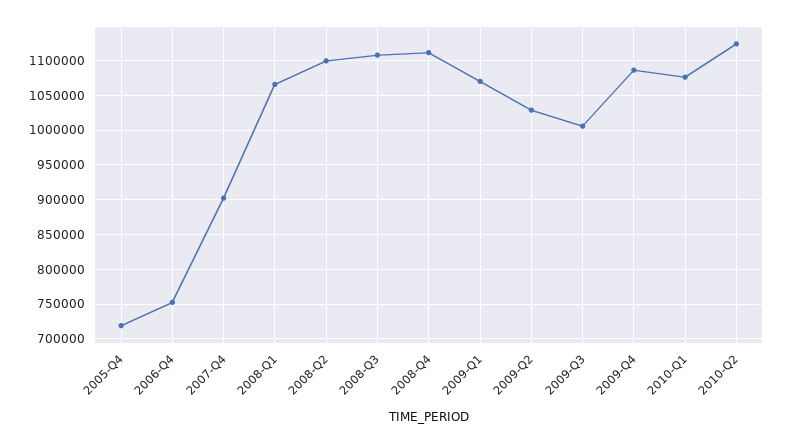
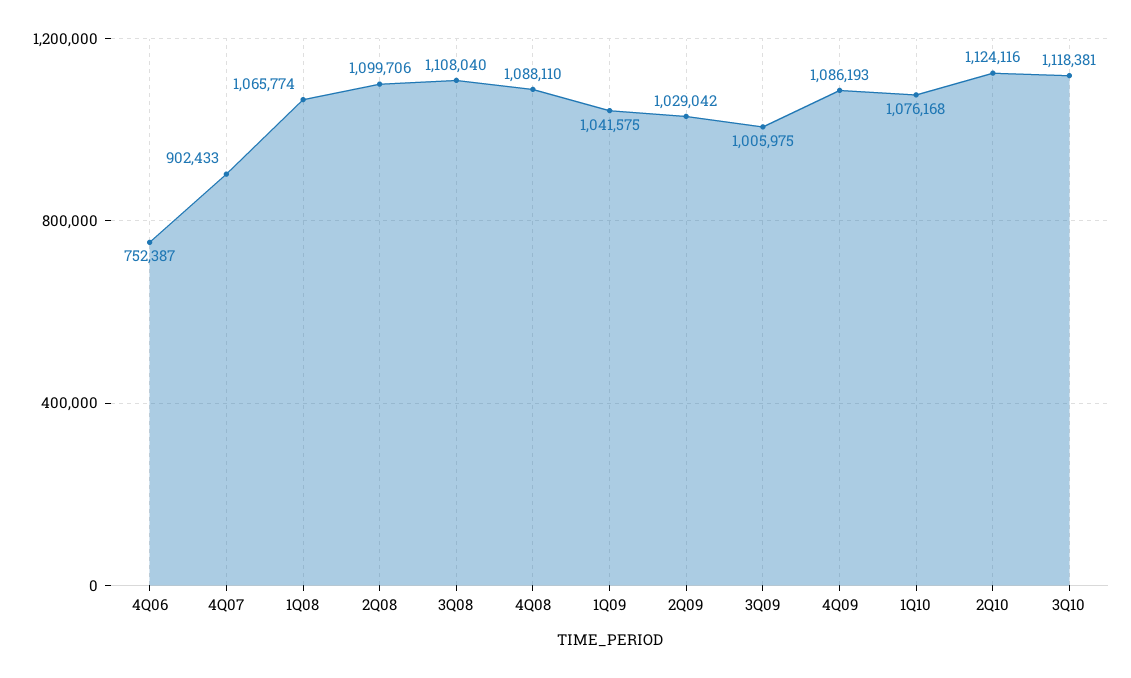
2005-Q4: 720000 -> none
2008-Q4: 1110000 -> 1088110
2009-Q1: 1070000 -> 1041575
3Q10: none -> 1118381

